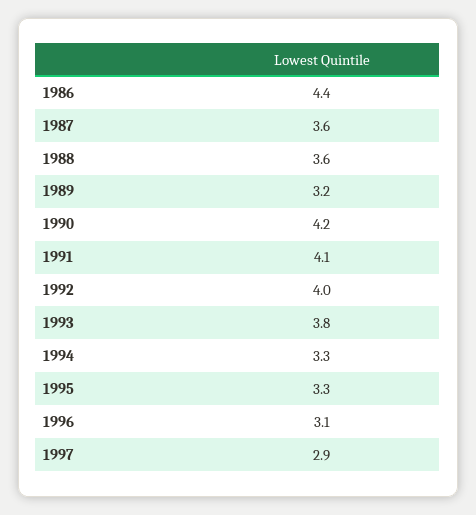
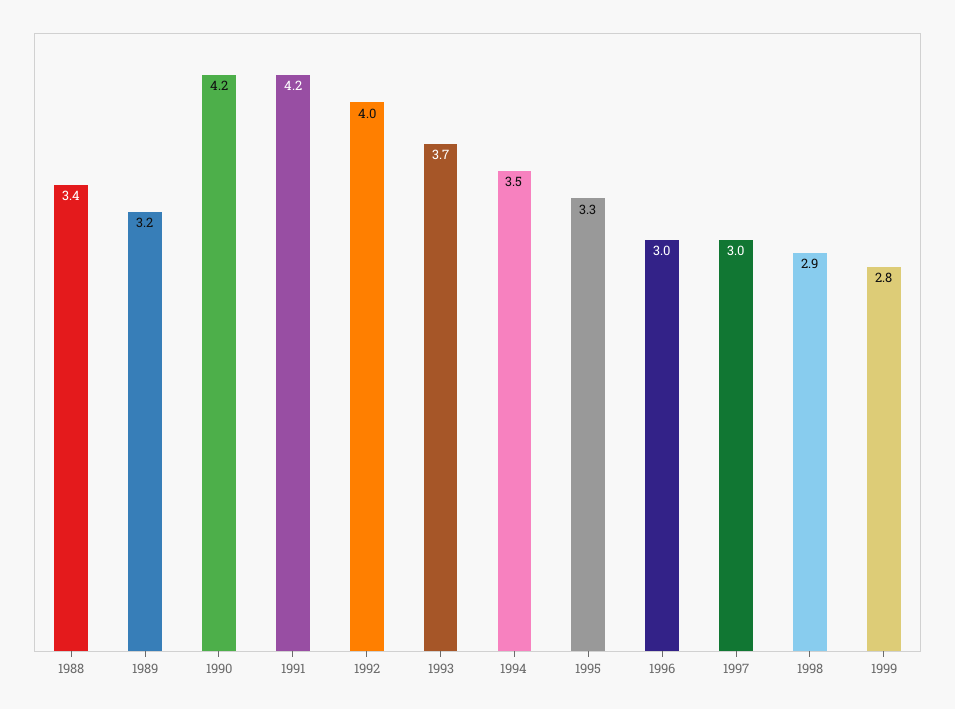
1986: 4.4 -> none
1987: 3.6 -> none
1988: 3.6 -> 3.4
1991: 4.1 -> 4.2
1993: 3.8 -> 3.7
1994: 3.3 -> 3.5
1996: 3.1 -> 3
1997: 2.9 -> 3
1998: none -> 2.9
1999: none -> 2.8

